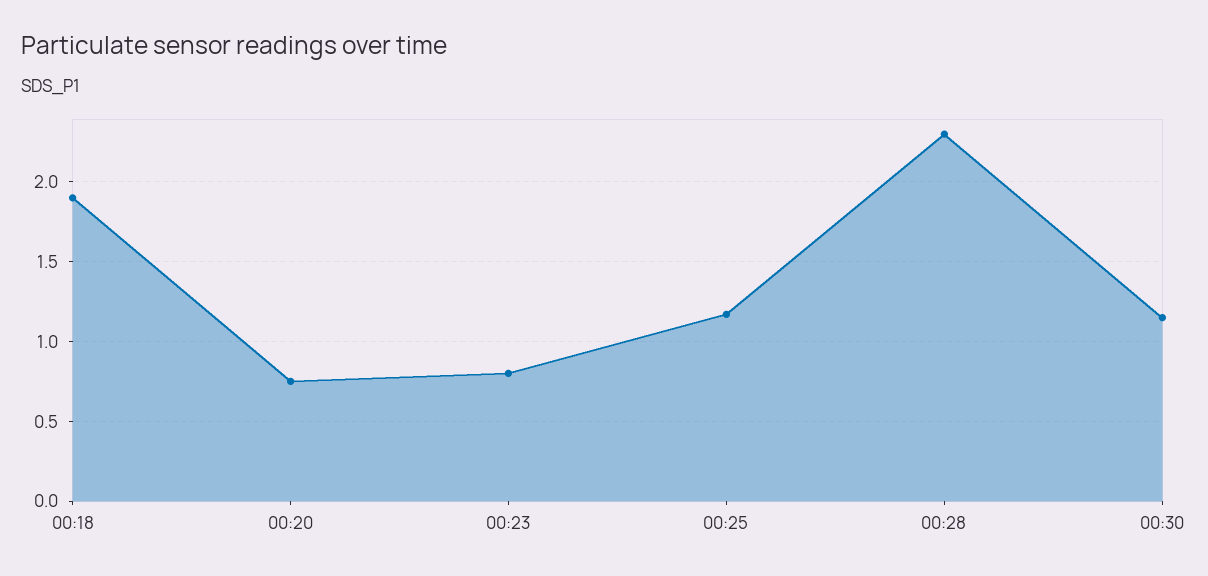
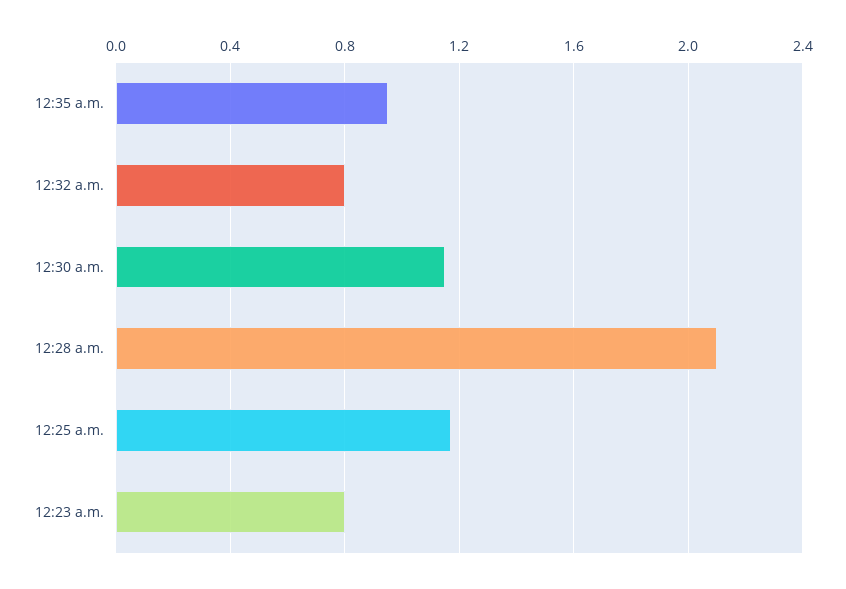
00:18: 1.9 -> none
00:20: 0.75 -> none
00:28: 2.3 -> 2.1
12:35 a.m.: none -> 0.95
12:32 a.m.: none -> 0.8

